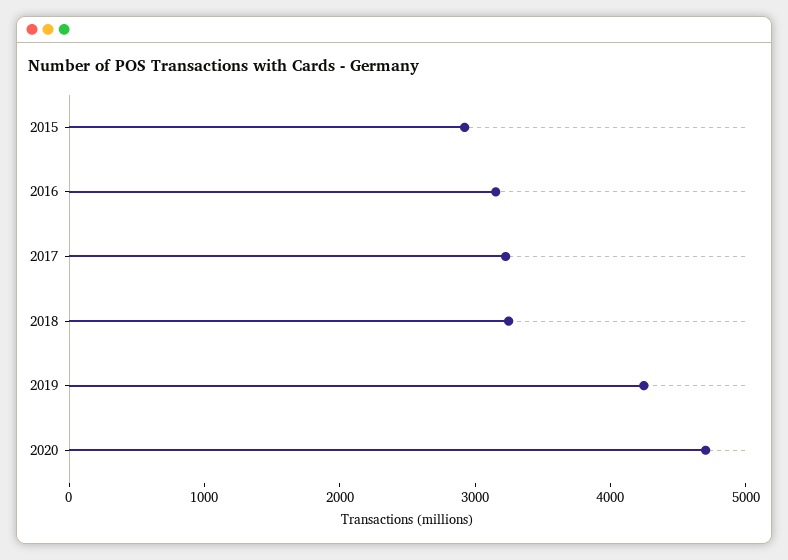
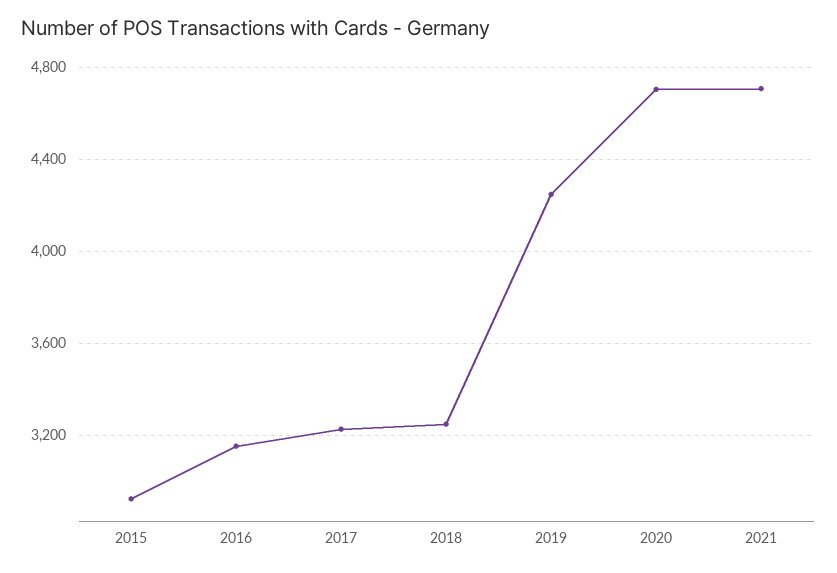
2021: none -> 4700

